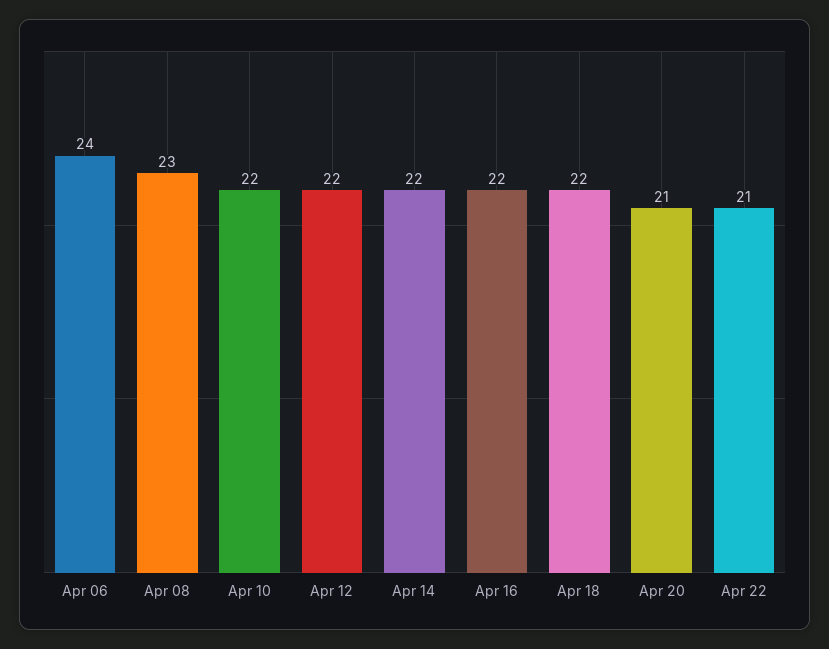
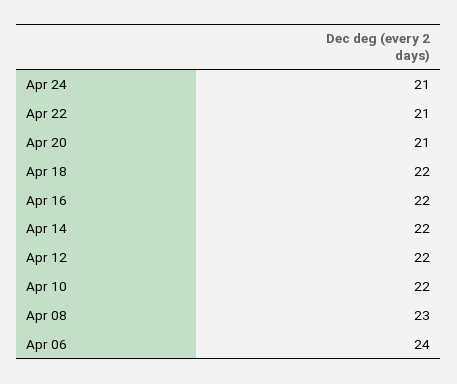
Apr 24: none -> 21

